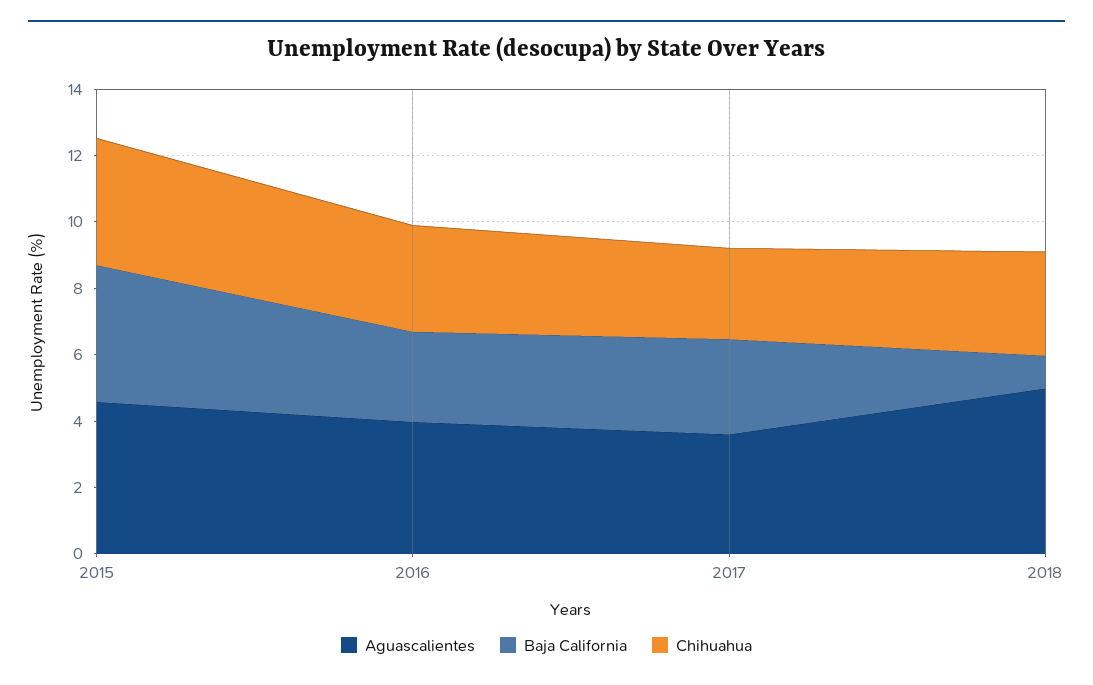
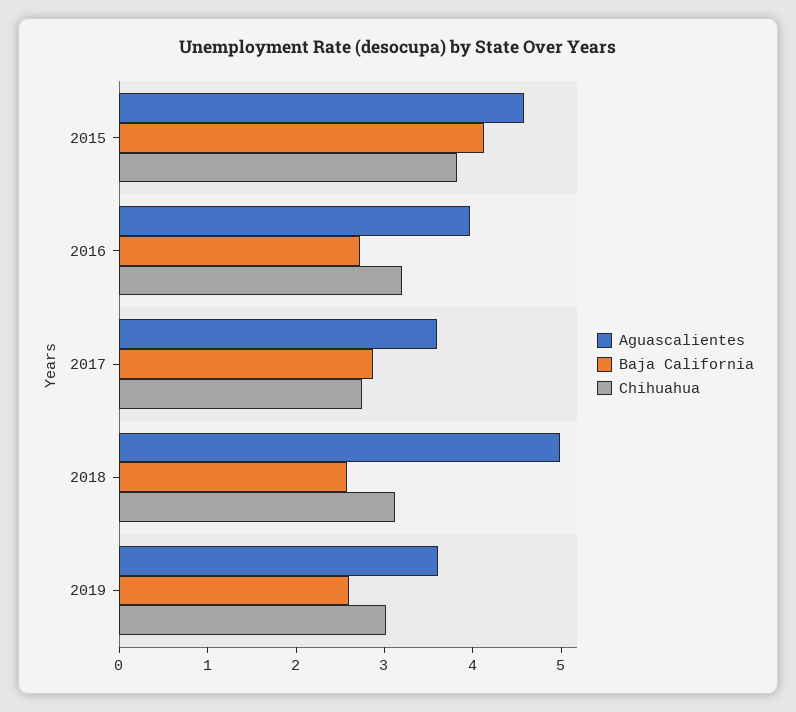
Baja California, 2018: 1 -> 2.6
Aguascalientes, 2019: none -> 3.6
Baja California, 2019: none -> 2.6
Chihuahua, 2019: none -> 3

